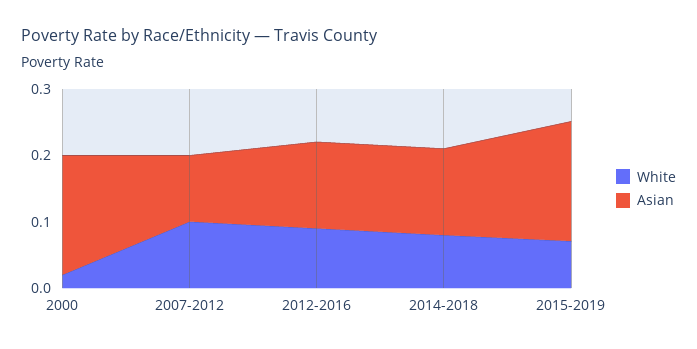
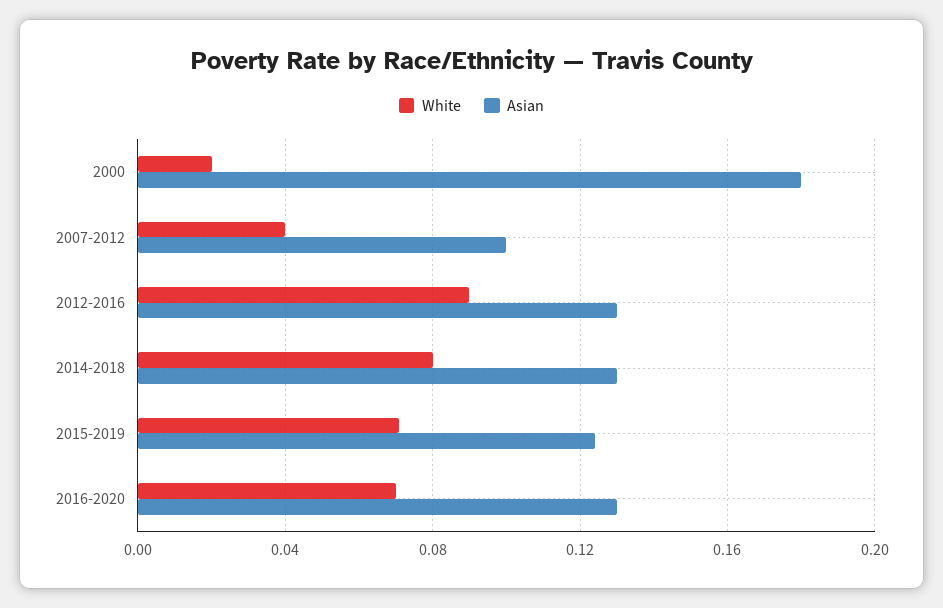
White, 2007-2012: 0.1 -> 0.04
Asian, 2015-2019: 0.18 -> 0.125
White, 2016-2020: none -> 0.07
Asian, 2016-2020: none -> 0.13

